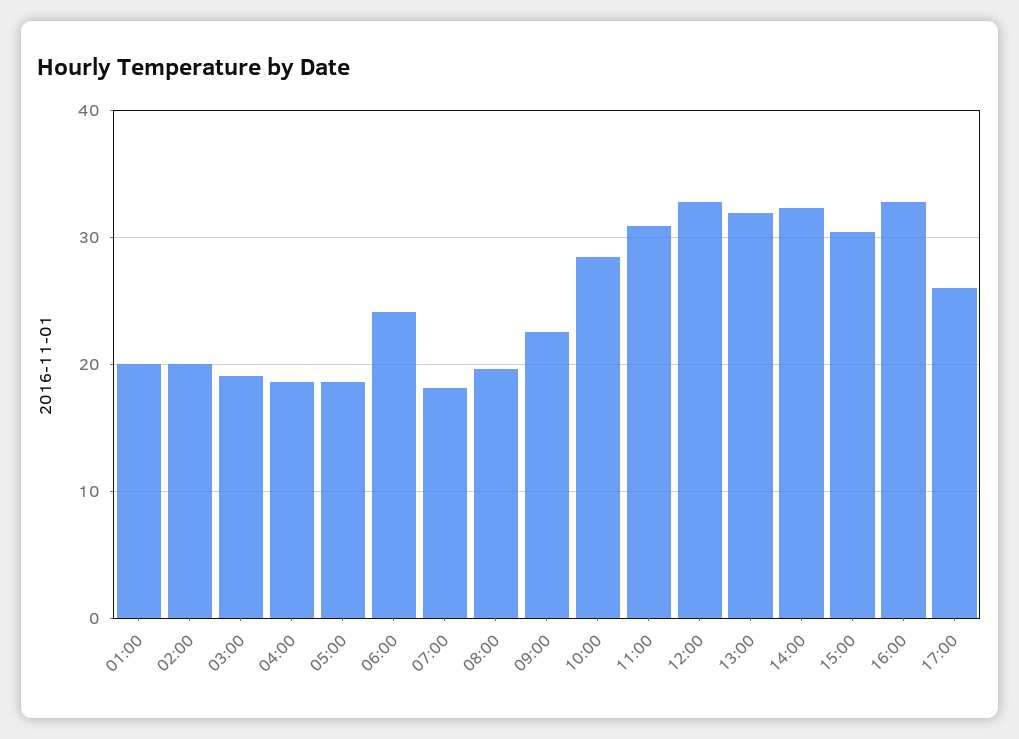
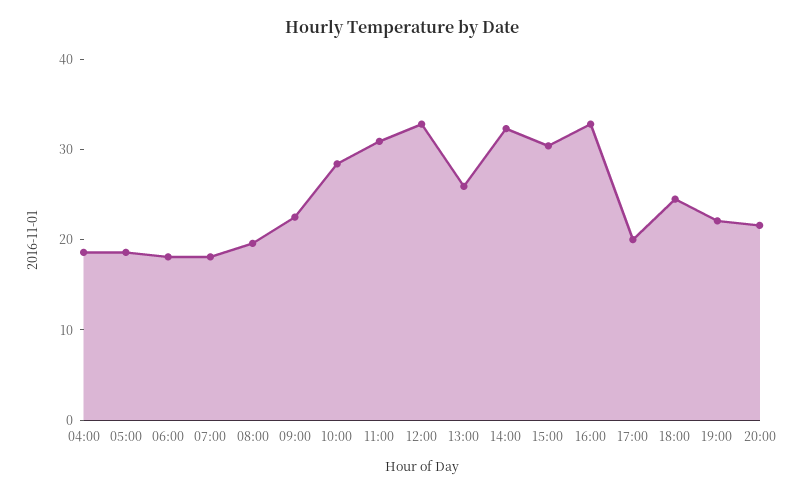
01:00: 20 -> none
02:00: 20 -> none
03:00: 19 -> none
06:00: 24 -> 18
13:00: 32 -> 26
17:00: 26 -> 20
18:00: none -> 24
19:00: none -> 22
20:00: none -> 22

